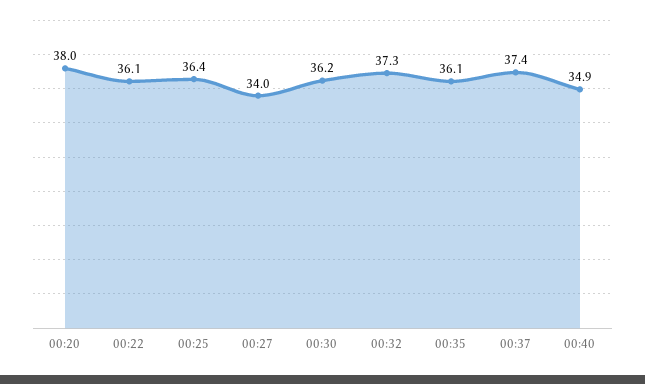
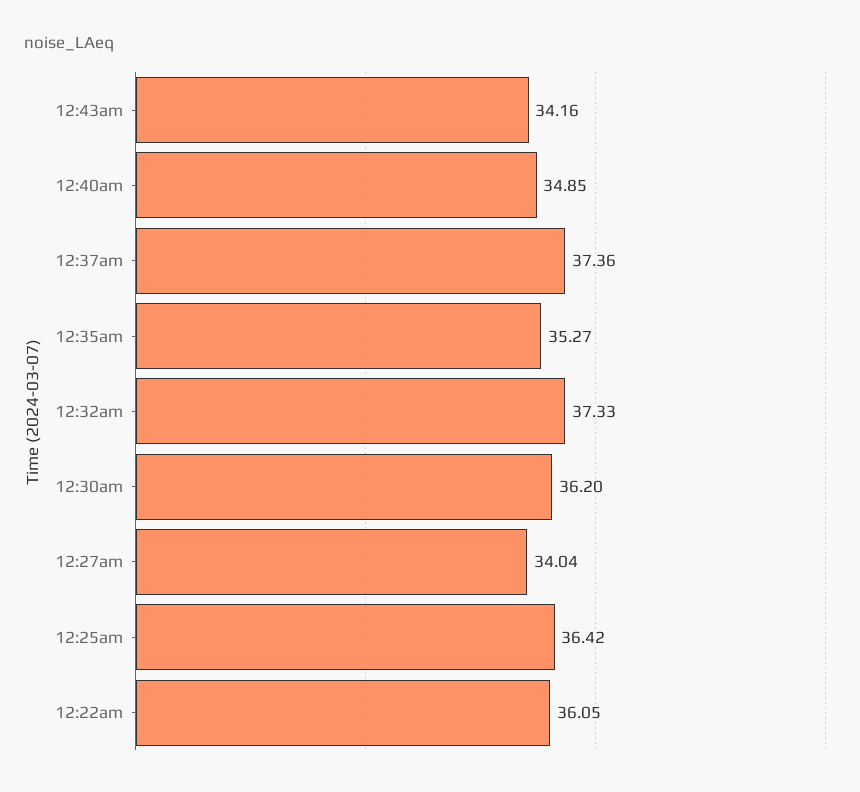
00:20: 38 -> none
00:35: 36.1 -> 35.27
12:43am: none -> 34.16

